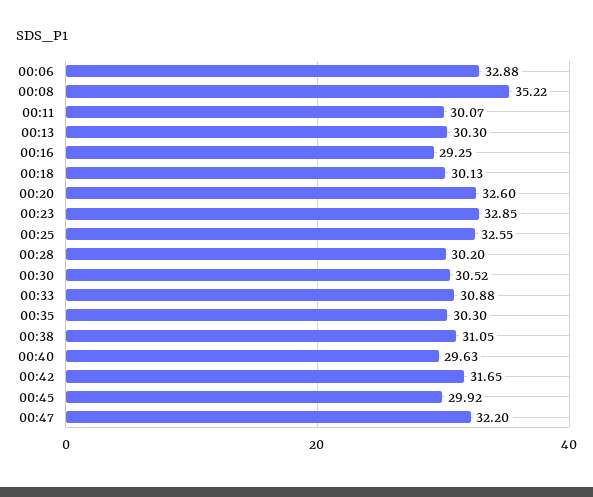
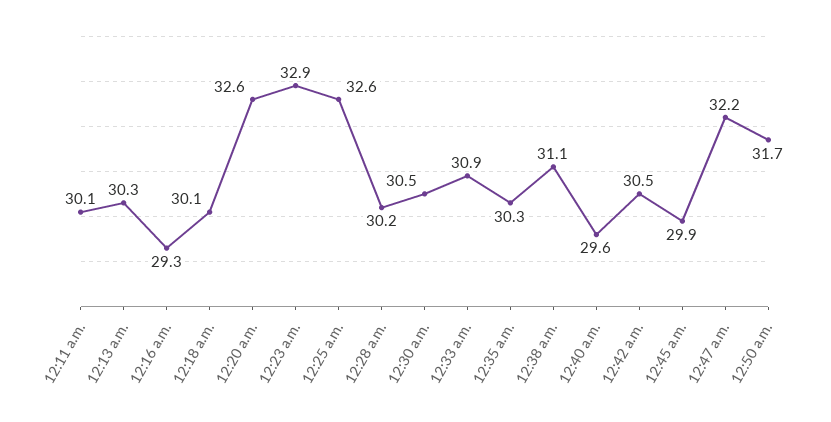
00:06: 32.88 -> none
00:08: 35.22 -> none
00:42: 31.65 -> 30.5
12:50 a.m.: none -> 31.7

